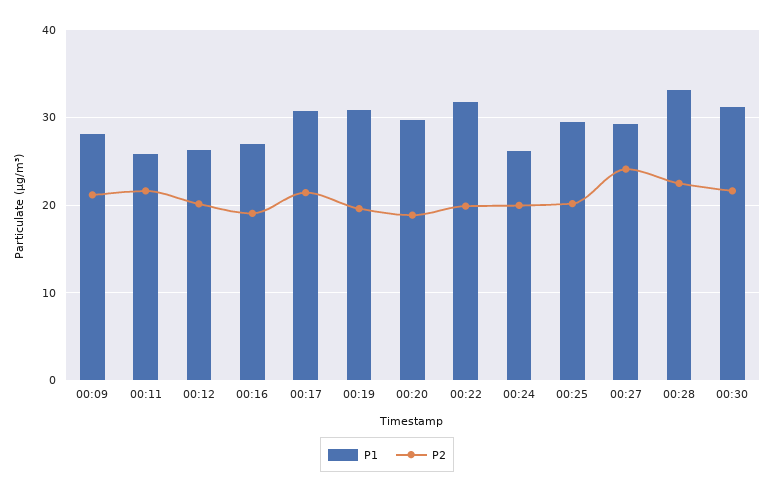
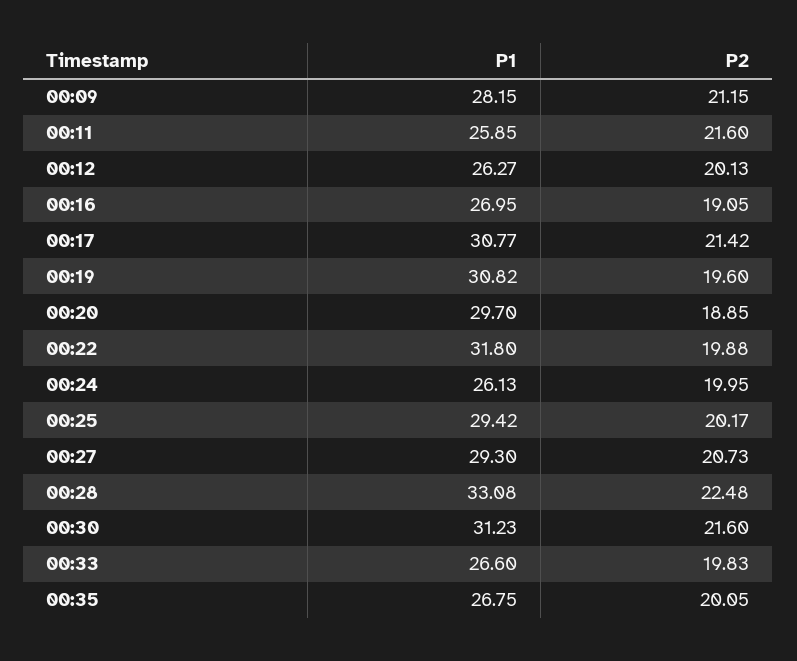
P2, 00:27: 24 -> 20.73
P1, 00:33: none -> 26.6
P2, 00:33: none -> 19.83
P1, 00:35: none -> 26.75
P2, 00:35: none -> 20.05

